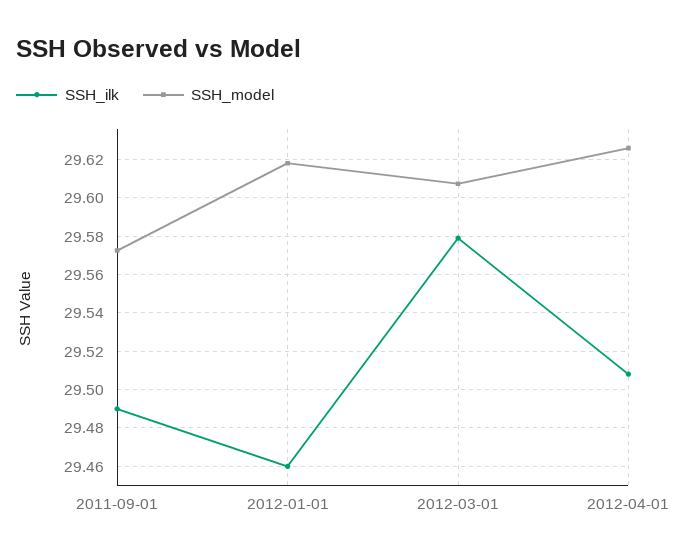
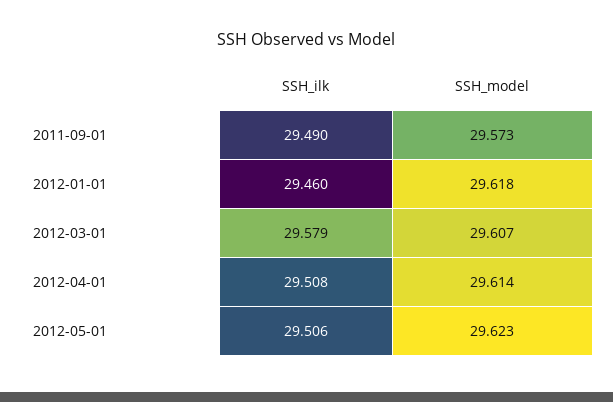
SSH_model, 2012-04-01: 29.625 -> 29.614
SSH_ilk, 2012-05-01: none -> 29.506
SSH_model, 2012-05-01: none -> 29.623

